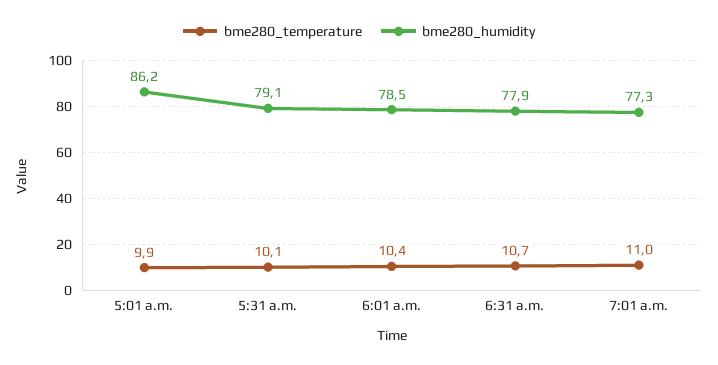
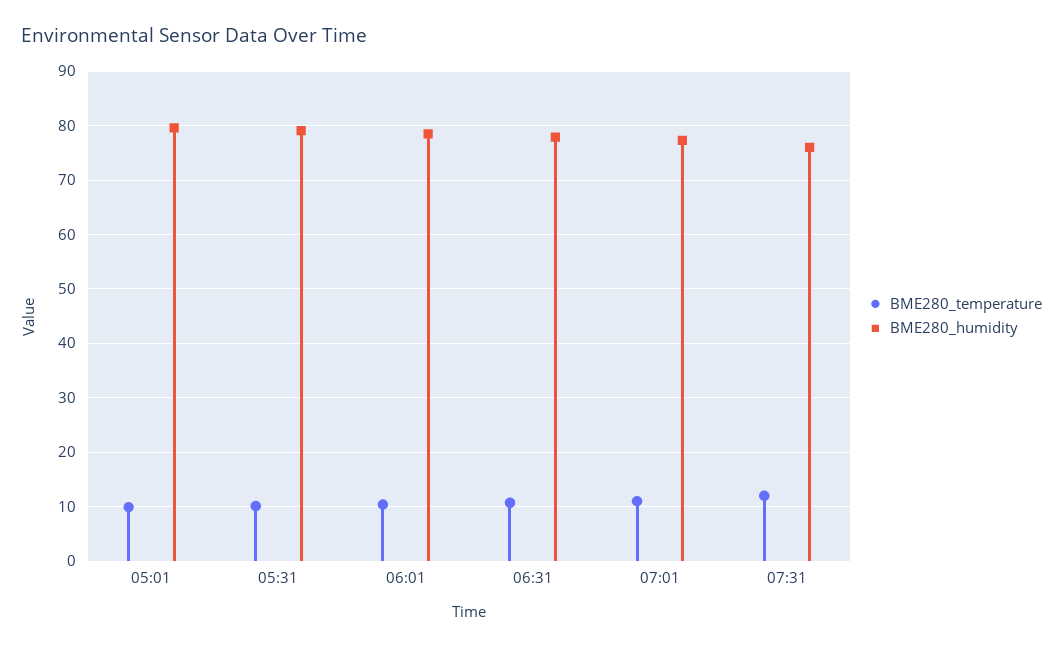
bme280_humidity, 5:01 a.m.: 86.2 -> 80
bme280_temperature, 07:31: none -> 12
bme280_humidity, 07:31: none -> 76

